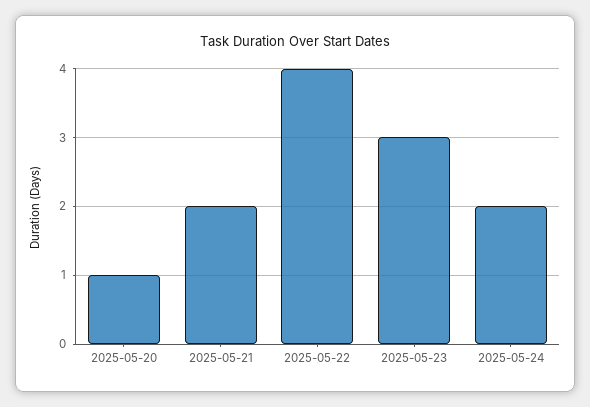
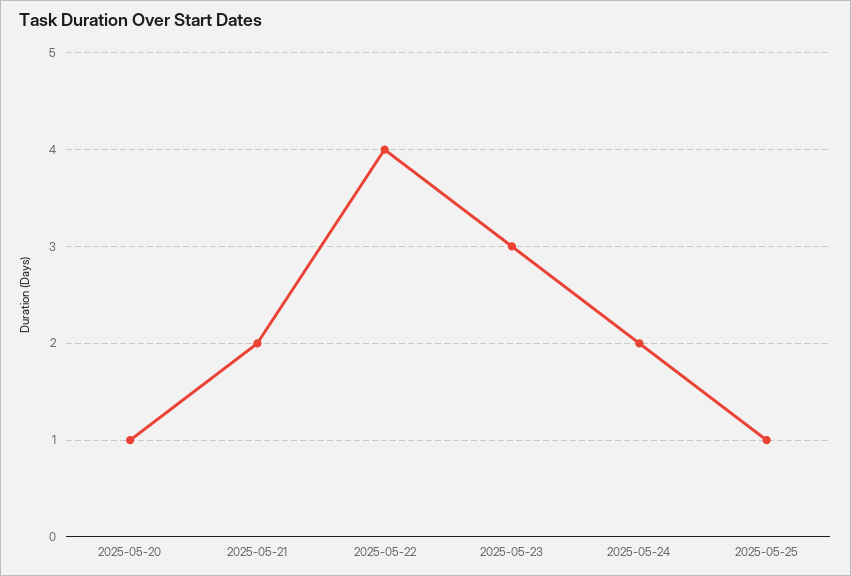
2025-05-25: none -> 1

